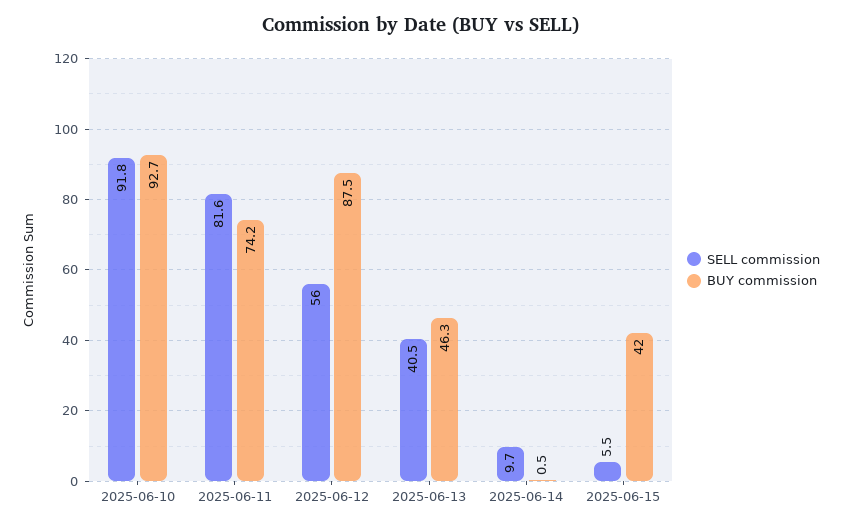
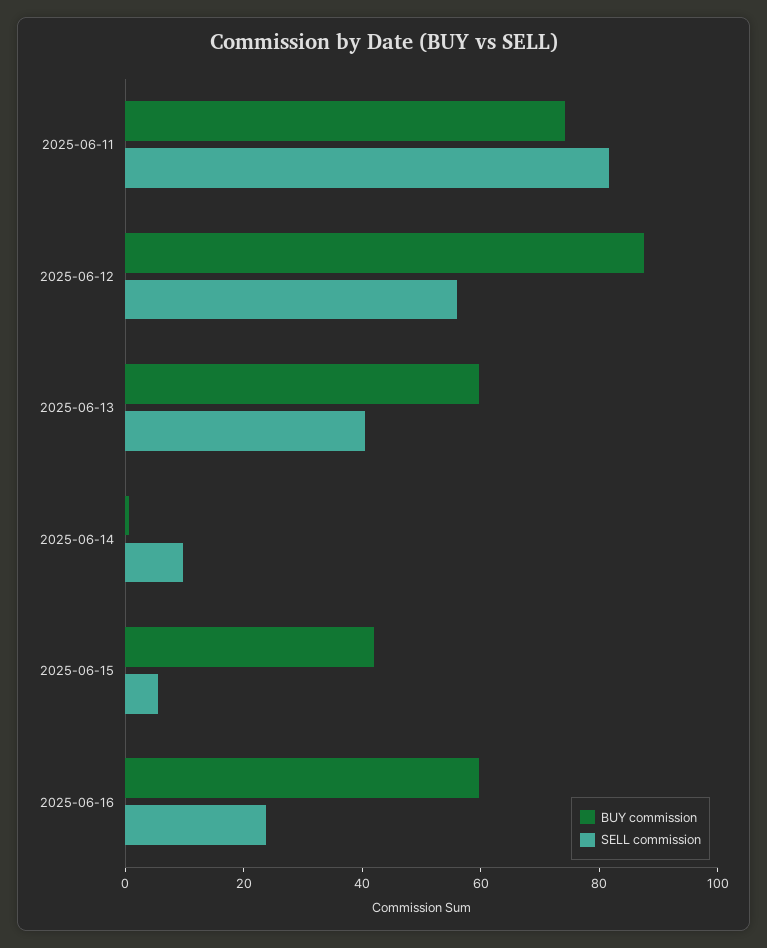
SELL commission, 2025-06-10: 91.8 -> none
BUY commission, 2025-06-10: 92.7 -> none
BUY commission, 2025-06-13: 46.3 -> 60
BUY commission, 2025-06-16: none -> 60
SELL commission, 2025-06-16: none -> 25

